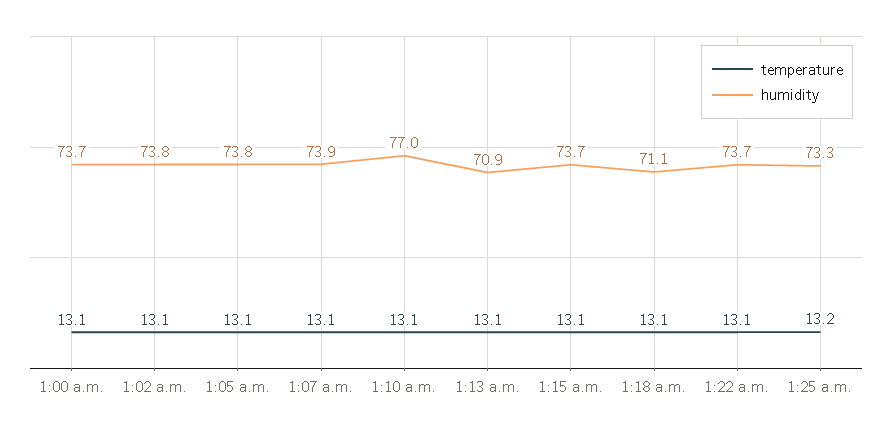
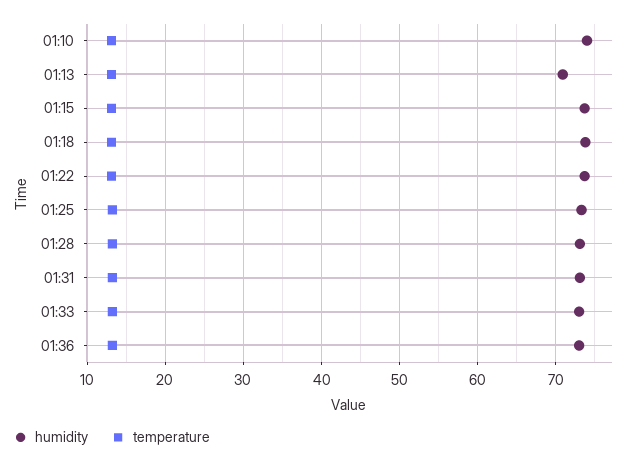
temperature, 1:00 a.m.: 13.1 -> none
humidity, 1:00 a.m.: 73.7 -> none
temperature, 1:02 a.m.: 13.1 -> none
humidity, 1:02 a.m.: 73.8 -> none
temperature, 1:05 a.m.: 13.1 -> none
humidity, 1:05 a.m.: 73.8 -> none
temperature, 1:07 a.m.: 13.1 -> none
humidity, 1:07 a.m.: 73.9 -> none
humidity, 1:10 a.m.: 77 -> 74
humidity, 1:18 a.m.: 71.1 -> 74
humidity, 01:28: none -> 73
temperature, 01:28: none -> 13
humidity, 01:31: none -> 73
temperature, 01:31: none -> 13
humidity, 01:33: none -> 73
temperature, 01:33: none -> 13
humidity, 01:36: none -> 73
temperature, 01:36: none -> 13

